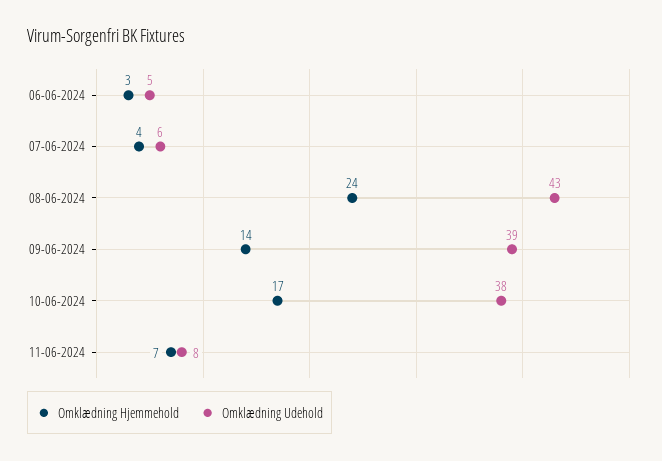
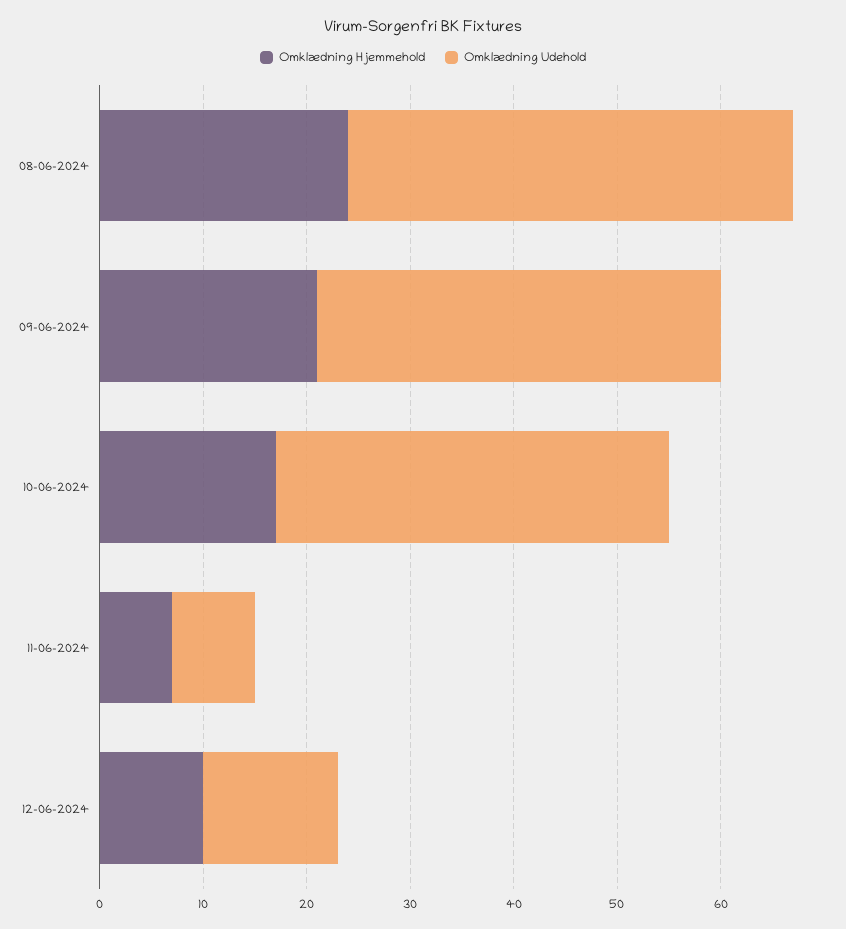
Omklædning Hjemmehold, 06-06-2024: 3 -> none
Omklædning Udehold, 06-06-2024: 5 -> none
Omklædning Hjemmehold, 07-06-2024: 4 -> none
Omklædning Udehold, 07-06-2024: 6 -> none
Omklædning Hjemmehold, 09-06-2024: 14 -> 21
Omklædning Hjemmehold, 12-06-2024: none -> 10
Omklædning Udehold, 12-06-2024: none -> 13

